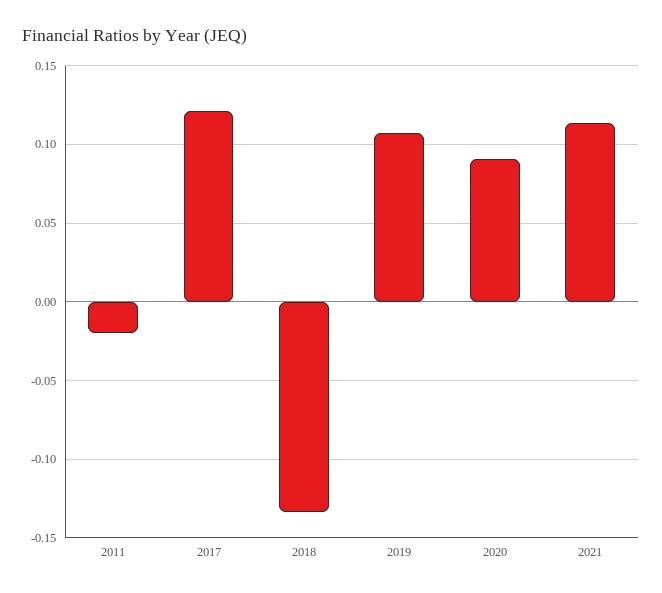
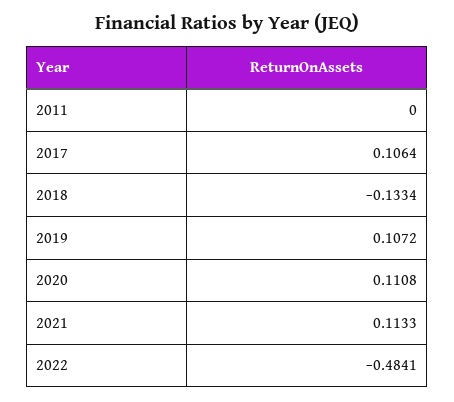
2011: -0.02 -> 0
2017: 0.12 -> 0.1064
2020: 0.09 -> 0.1108
2022: none -> -0.4841

